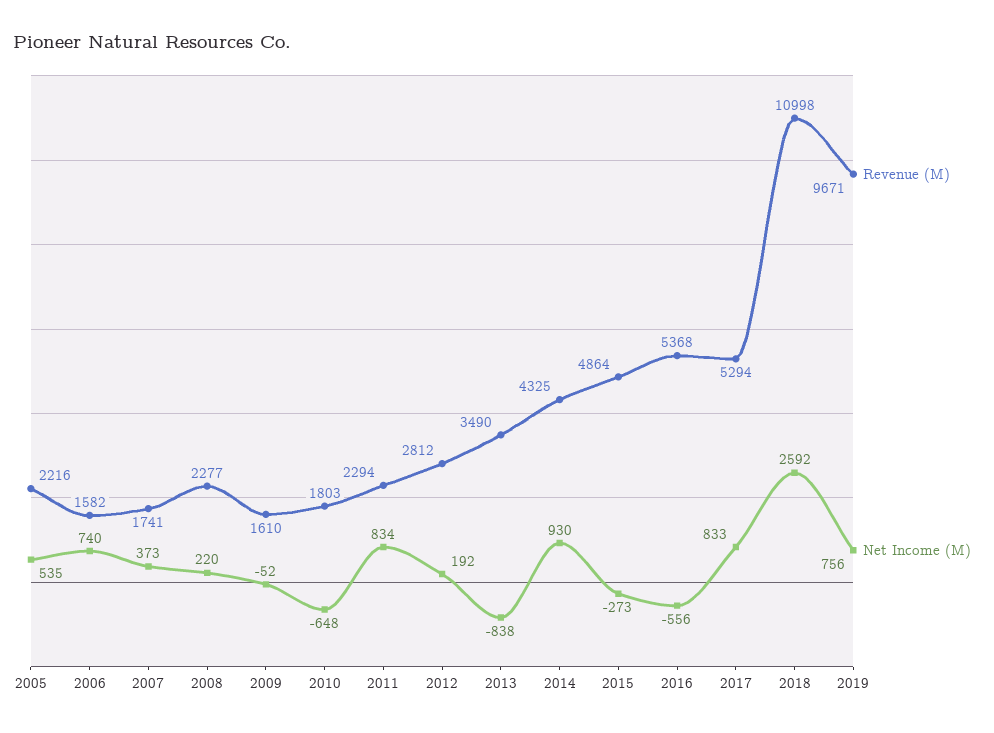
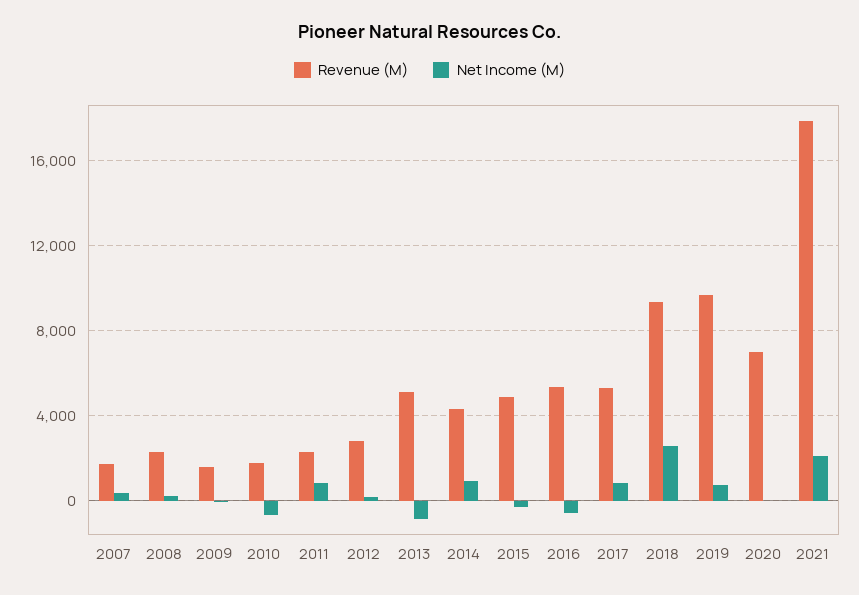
Revenue (M), 2005: 2216 -> none
Net Income (M), 2005: 535 -> none
Revenue (M), 2006: 1582 -> none
Net Income (M), 2006: 740 -> none
Revenue (M), 2013: 3490 -> 5000
Revenue (M), 2018: 10998 -> 9500
Revenue (M), 2020: none -> 7000
Net Income (M), 2020: none -> 0
Revenue (M), 2021: none -> 18000
Net Income (M), 2021: none -> 2000

